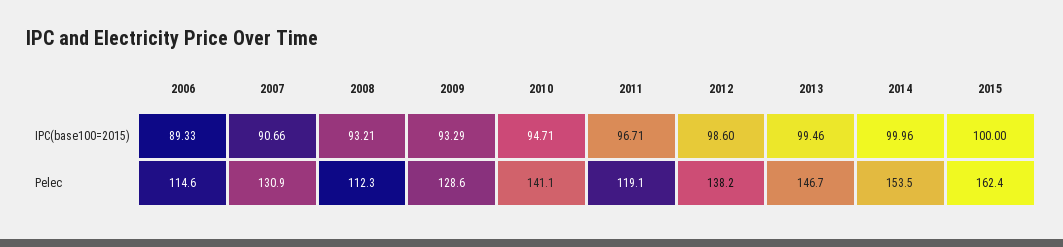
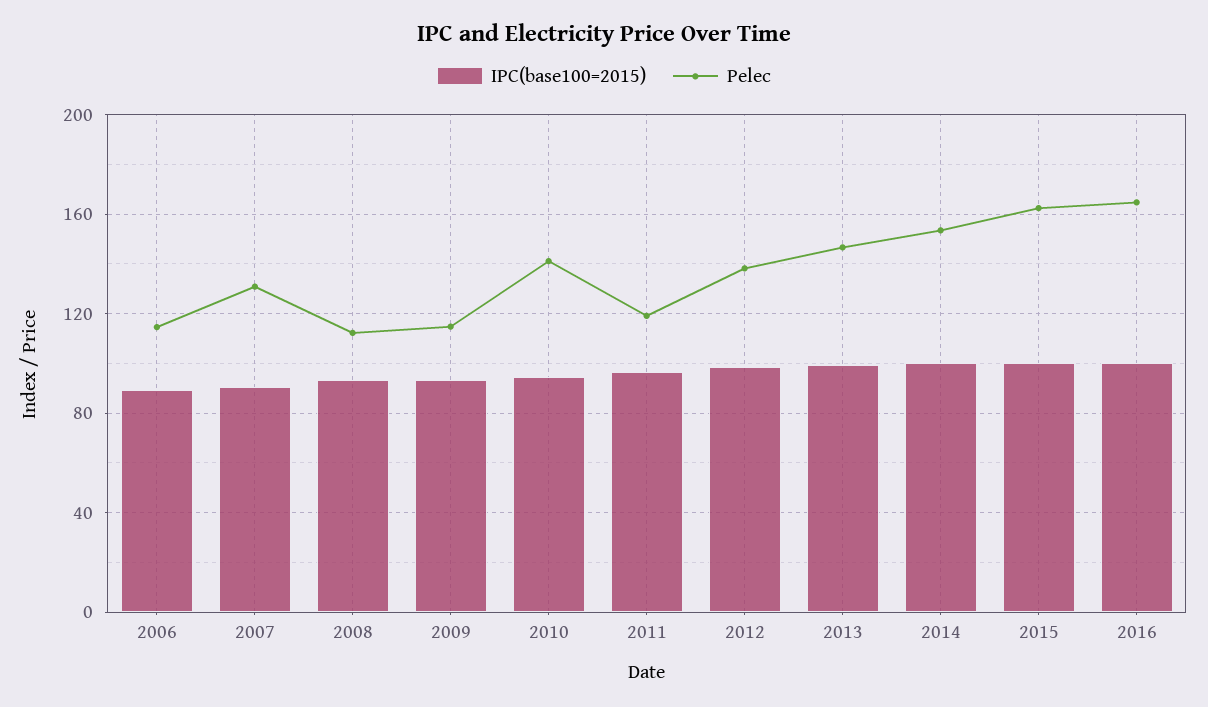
Pelec, 2009: 128.6 -> 115
IPC(base100=2015), 2016: none -> 100
Pelec, 2016: none -> 165

